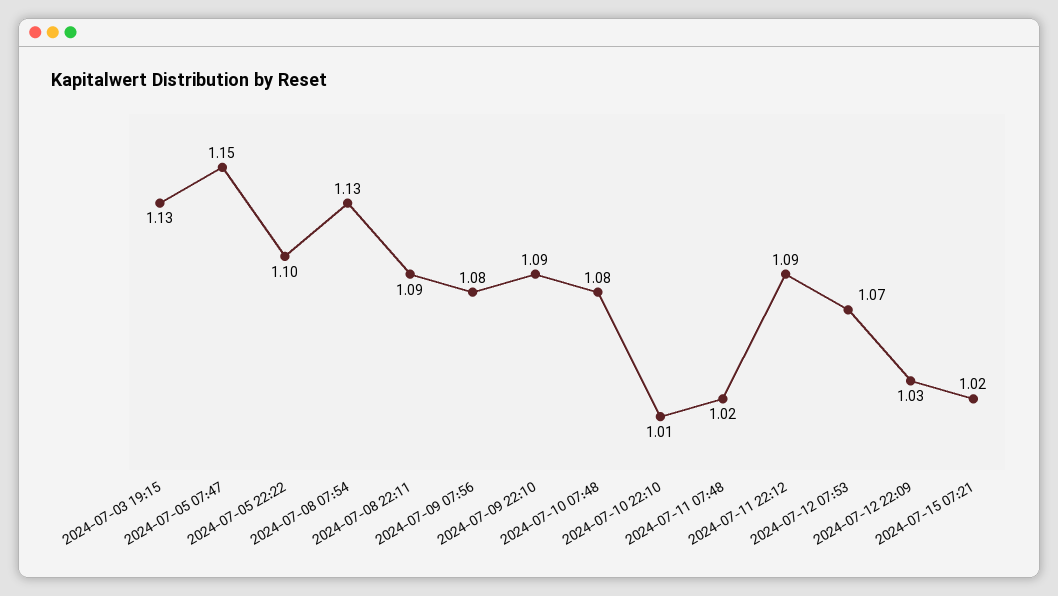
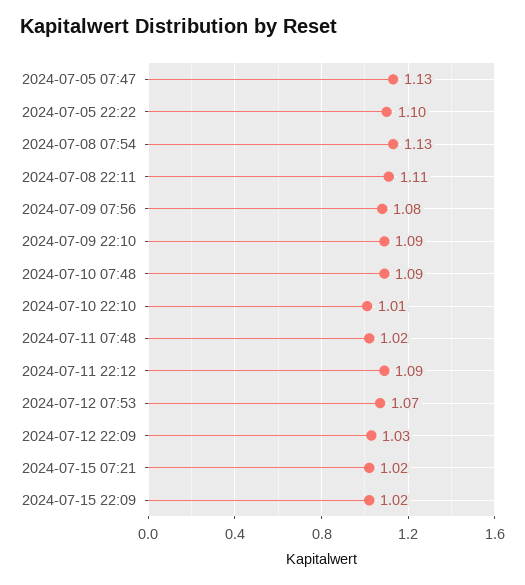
2024-07-03 19:15: 1.13 -> none
2024-07-05 07:47: 1.15 -> 1.13
2024-07-08 22:11: 1.09 -> 1.11
2024-07-10 07:48: 1.08 -> 1.09
2024-07-15 22:09: none -> 1.02

